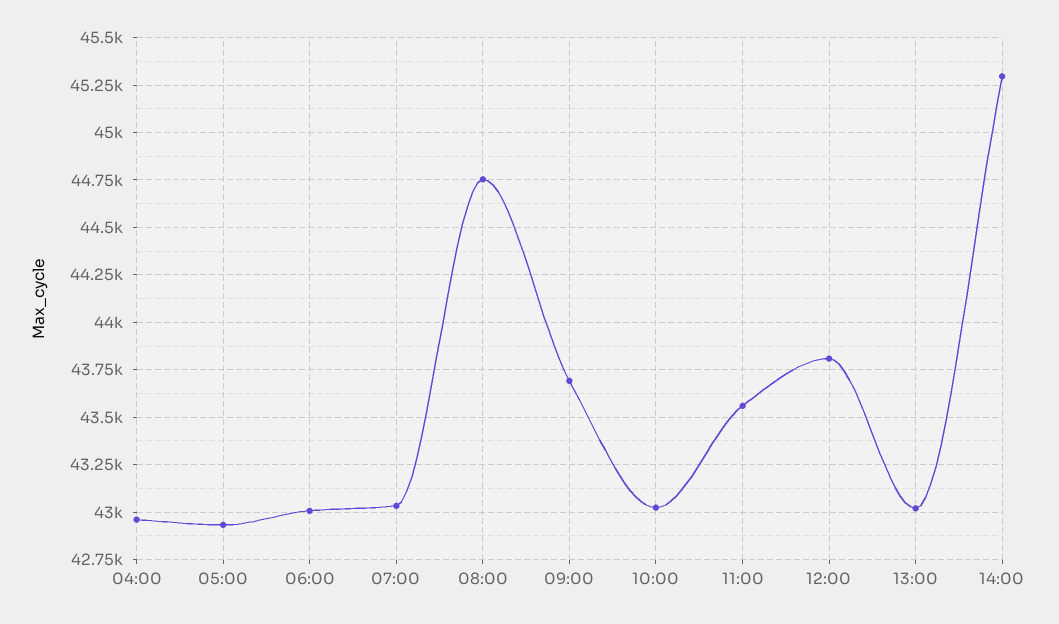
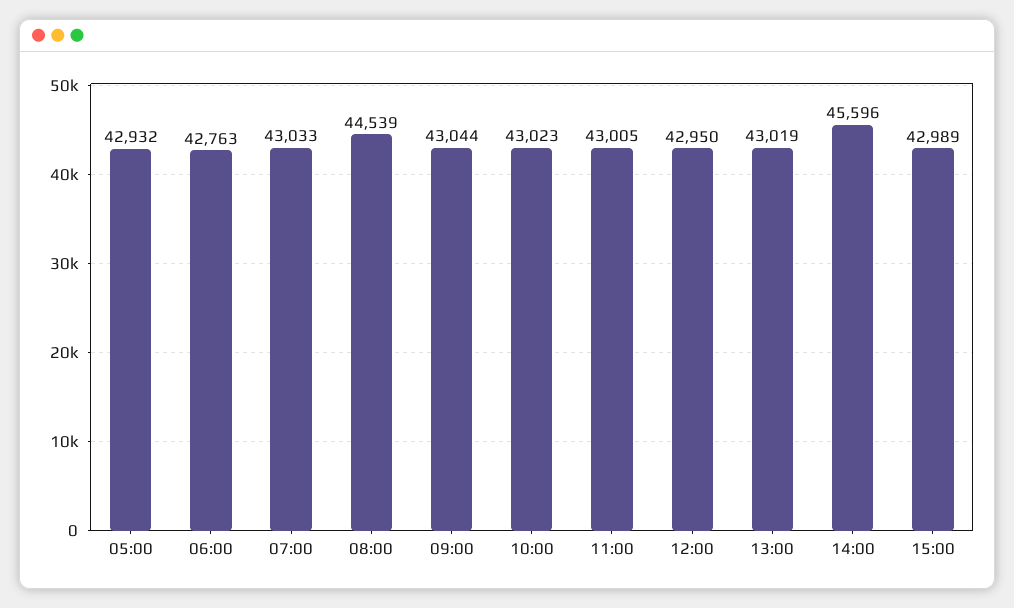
04:00: 42950 -> none
06:00: 43000 -> 42763
08:00: 44750 -> 44539
09:00: 43700 -> 43044
11:00: 43550 -> 43005
12:00: 43800 -> 42950
14:00: 45300 -> 45596
15:00: none -> 42989

